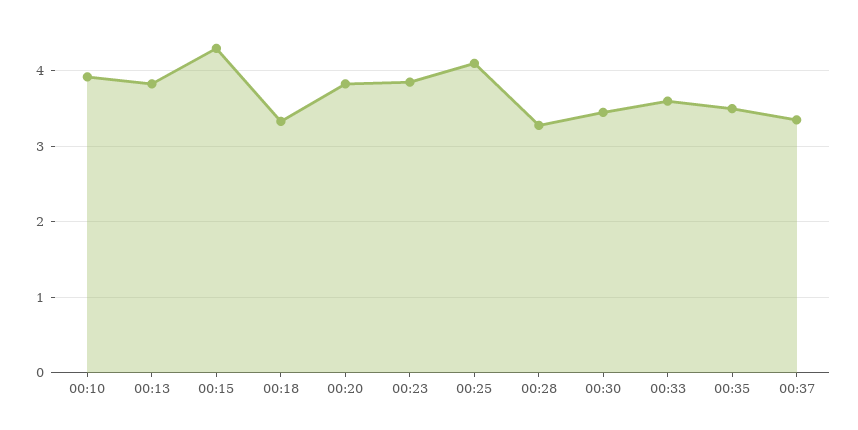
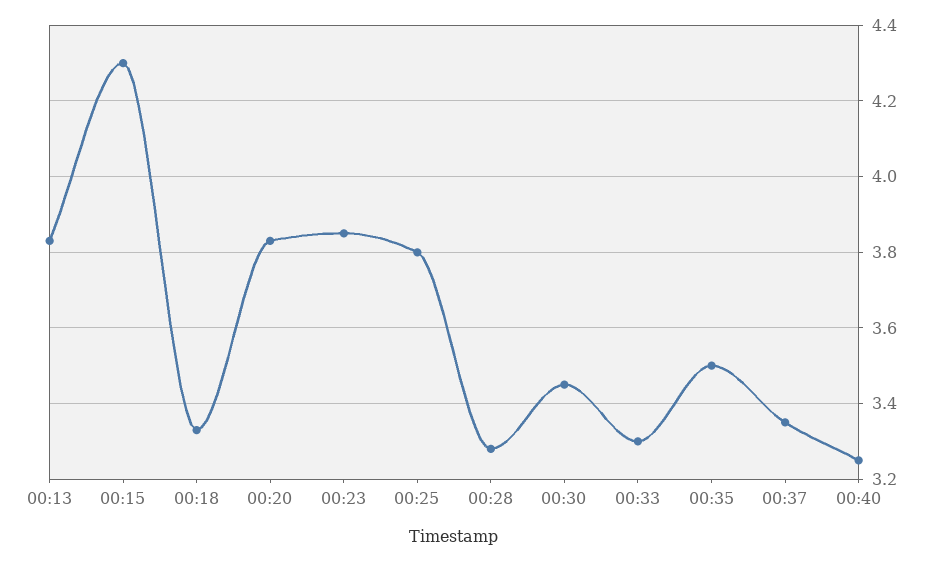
00:10: 3.9 -> none
00:25: 4.1 -> 3.8
00:33: 3.6 -> 3.3
00:40: none -> 3.25

